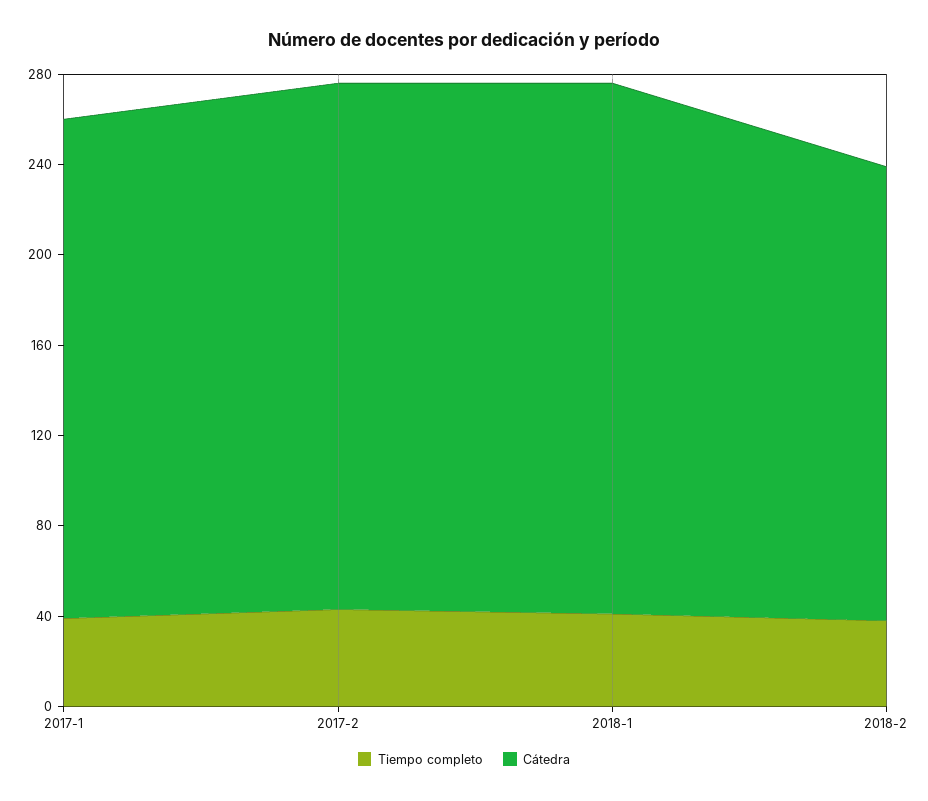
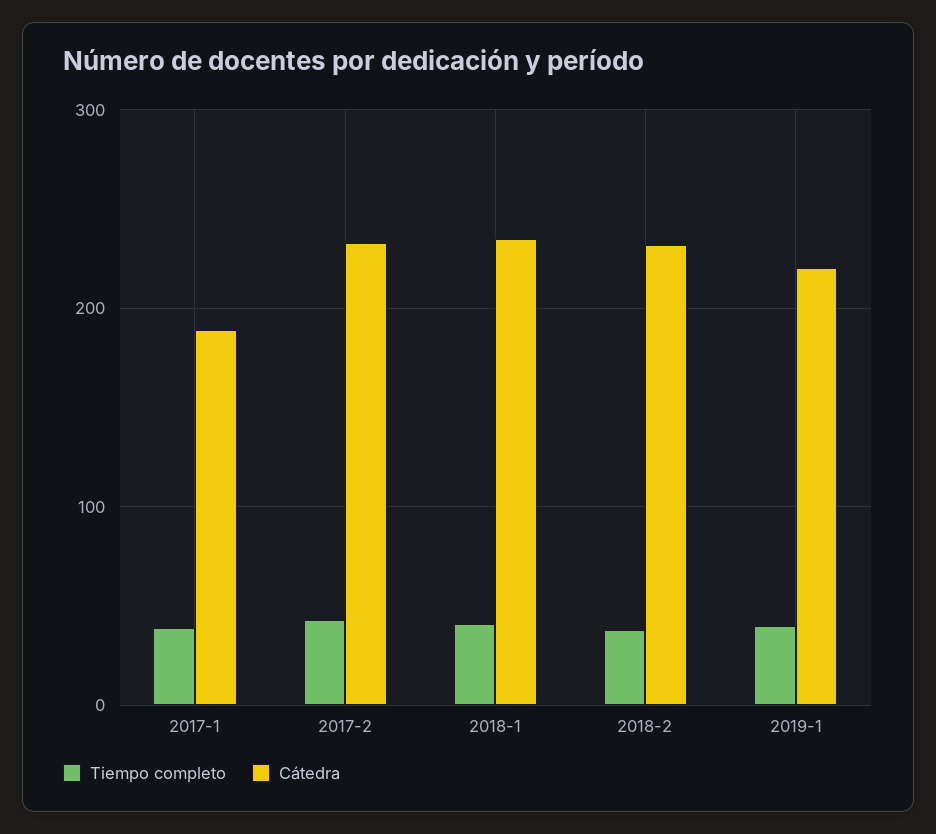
Cátedra, 2017-1: 220 -> 190
Cátedra, 2018-2: 200 -> 230
Tiempo completo, 2019-1: none -> 40
Cátedra, 2019-1: none -> 220

